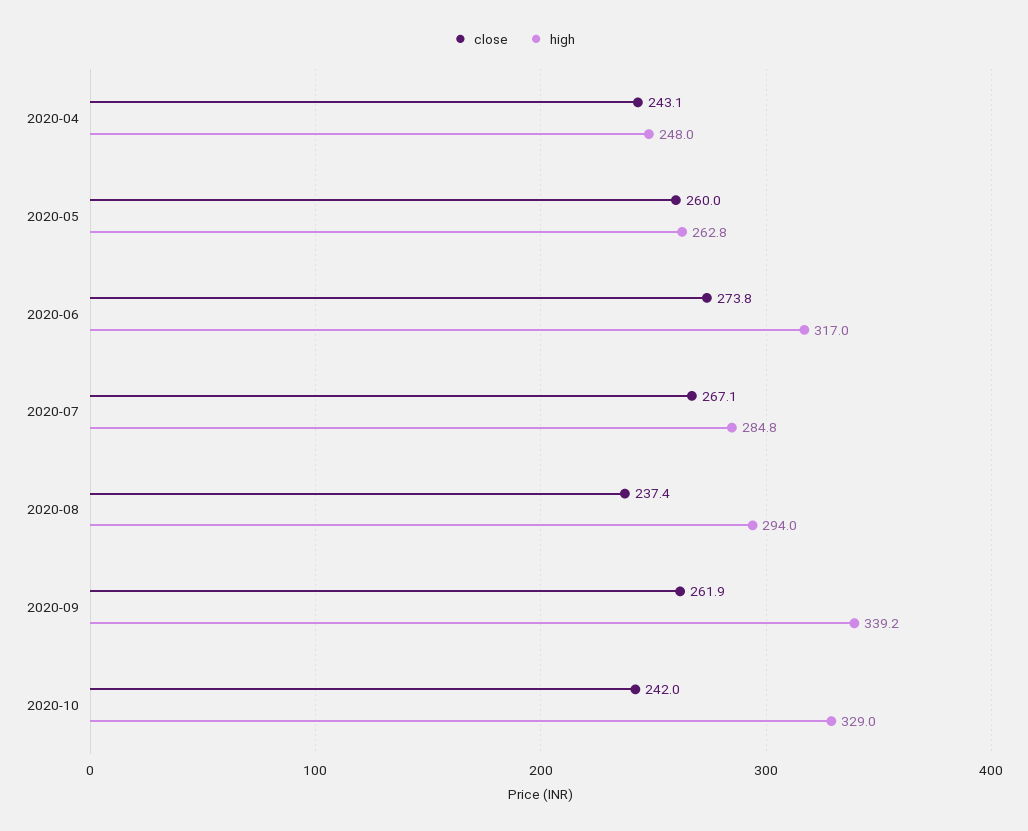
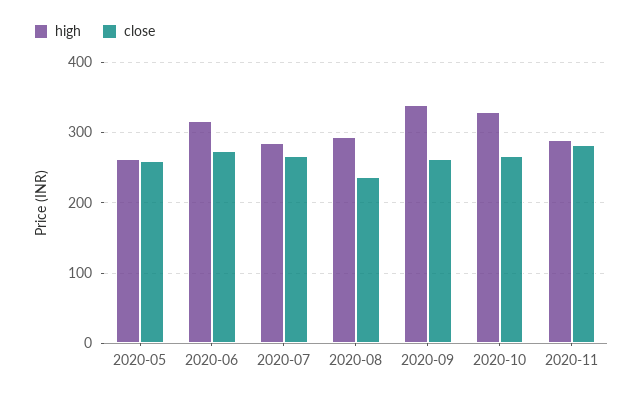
close, 2020-04: 243.1 -> none
high, 2020-04: 248 -> none
close, 2020-10: 242 -> 270
high, 2020-11: none -> 290
close, 2020-11: none -> 280

